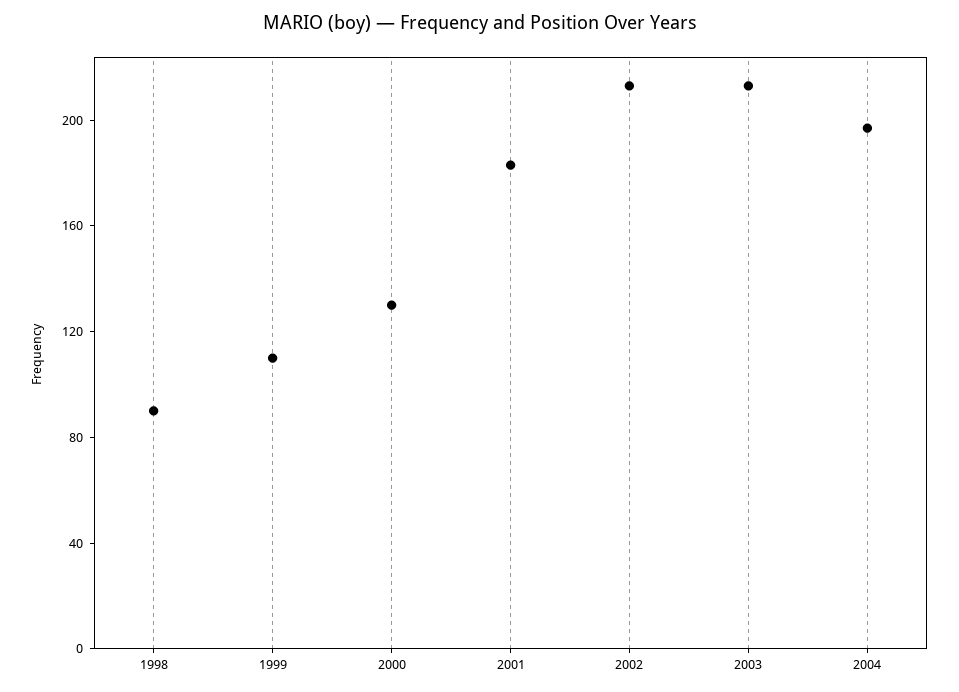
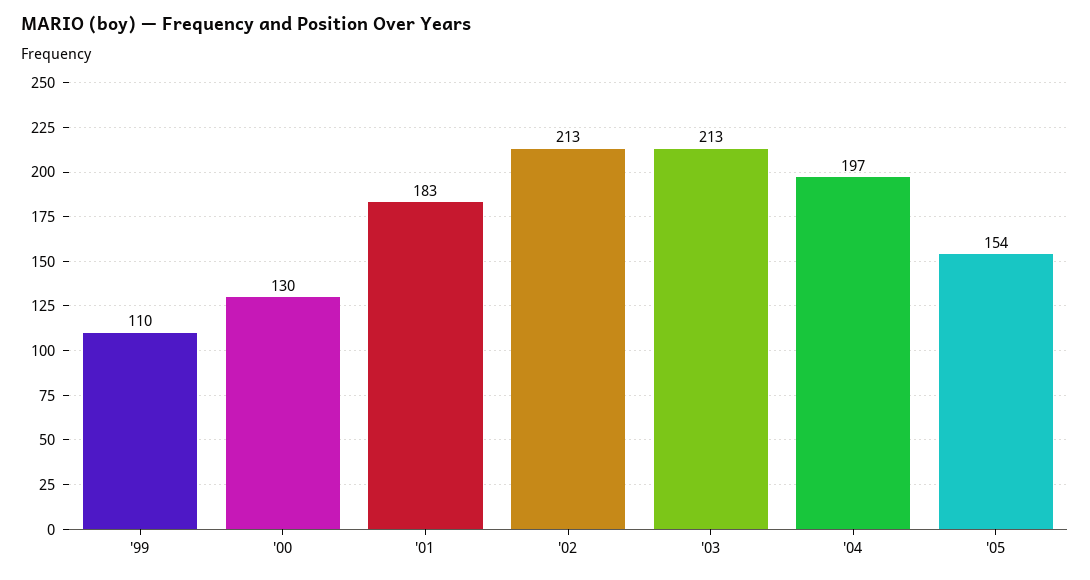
1998: 90 -> none
'05: none -> 154

